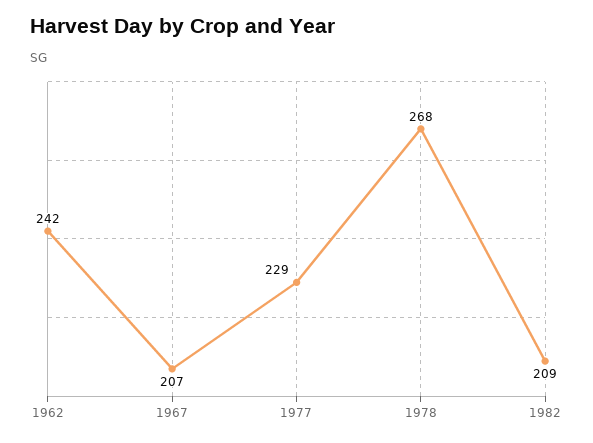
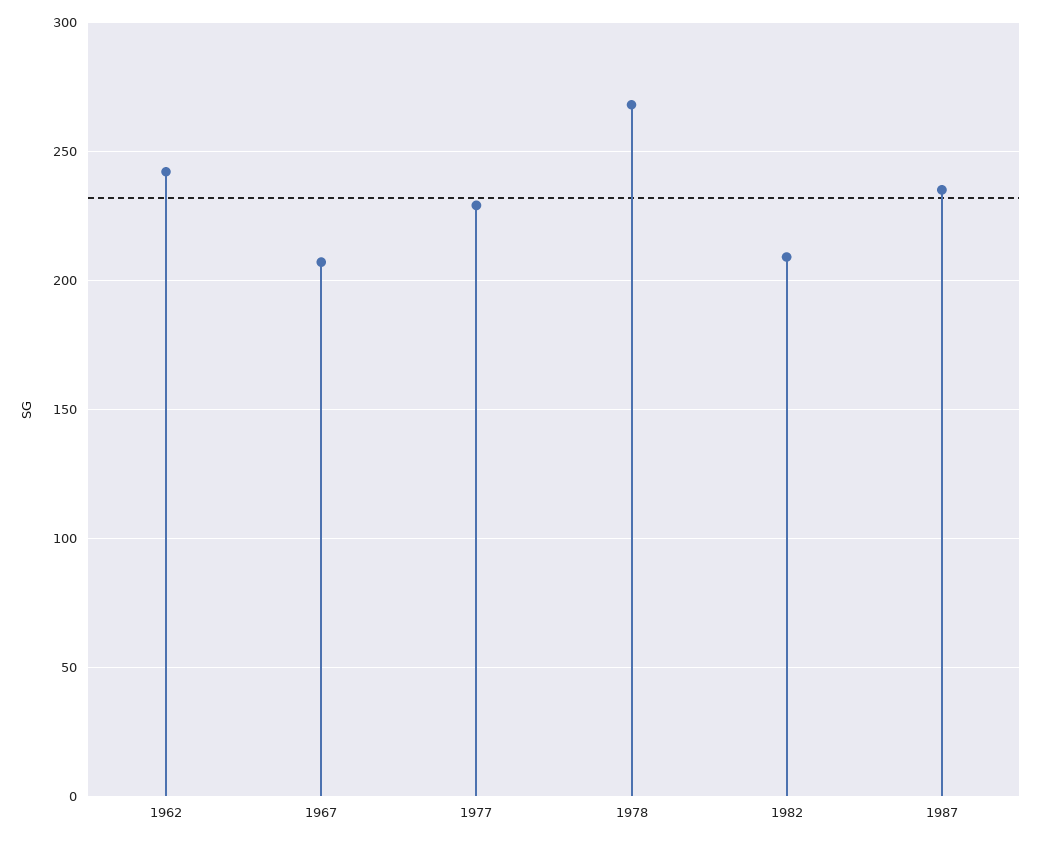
1987: none -> 235

